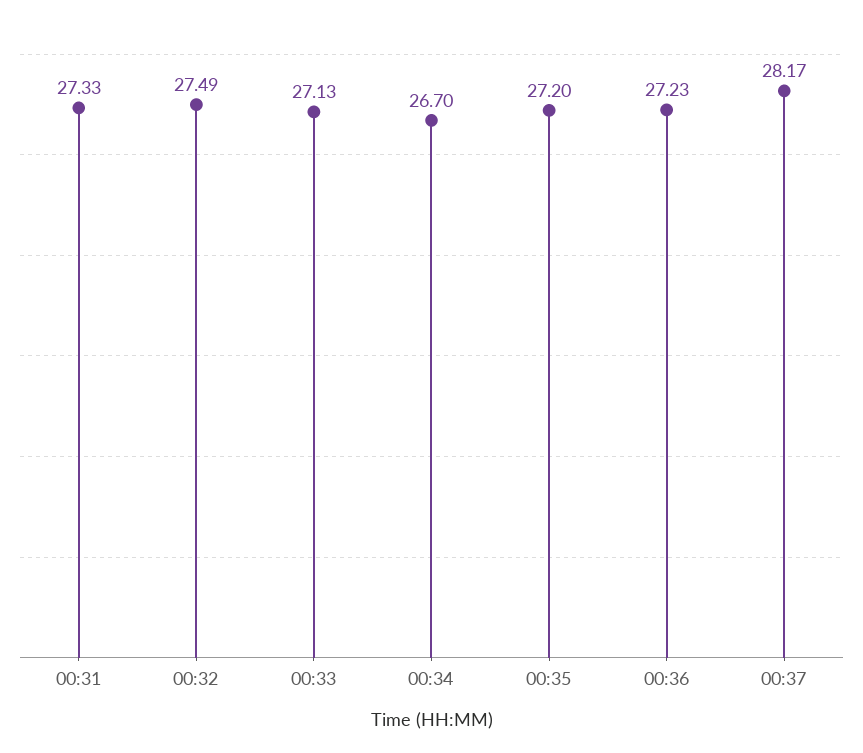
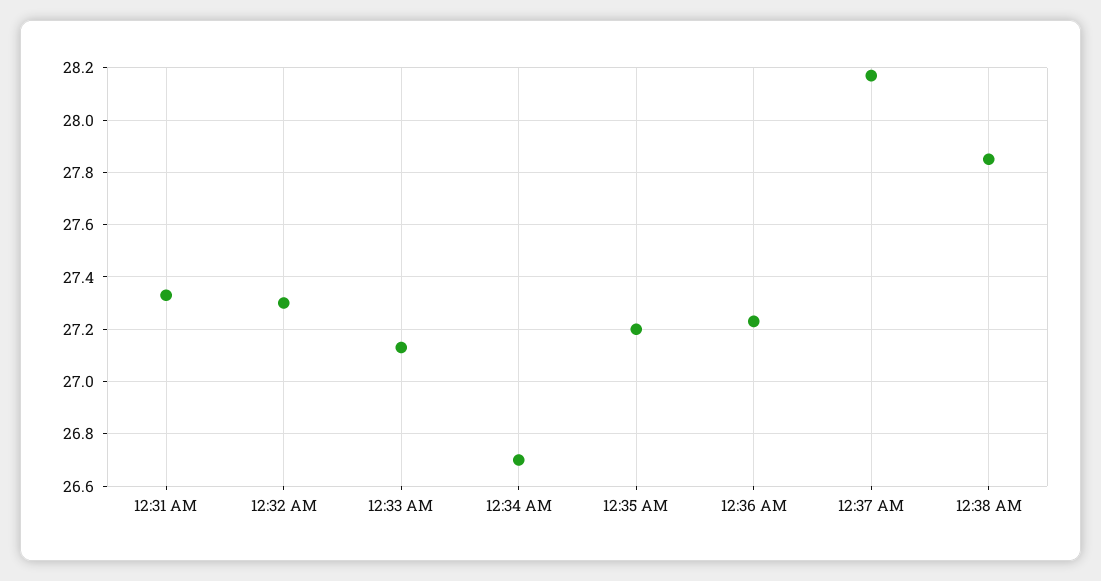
00:32: 27.49 -> 27.3
12:38 AM: none -> 27.85

